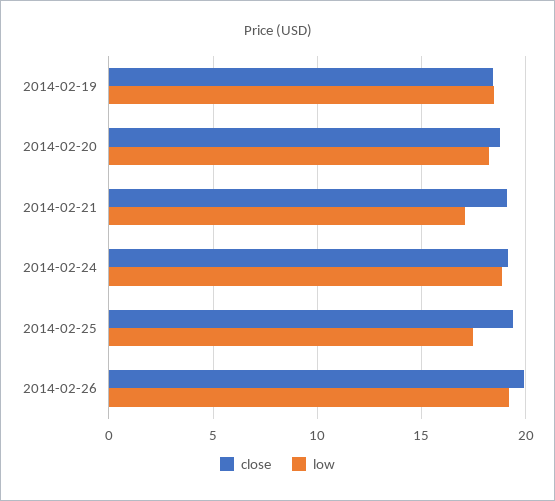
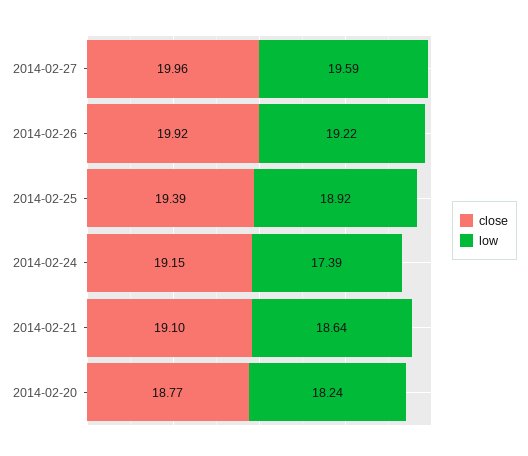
close, 2014-02-19: 18.5 -> none
low, 2014-02-19: 18.5 -> none
low, 2014-02-21: 17 -> 18.64
low, 2014-02-24: 19 -> 17.39
low, 2014-02-25: 17.5 -> 18.92
close, 2014-02-27: none -> 19.96
low, 2014-02-27: none -> 19.59

